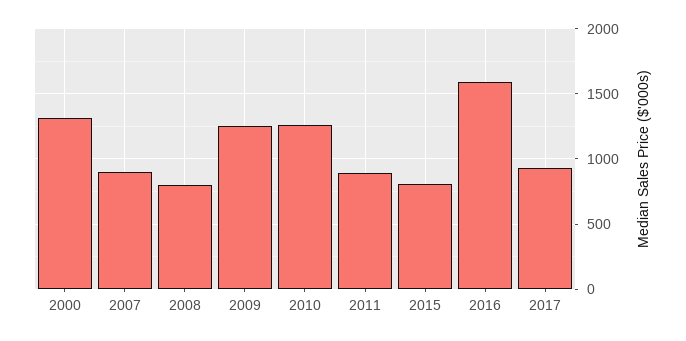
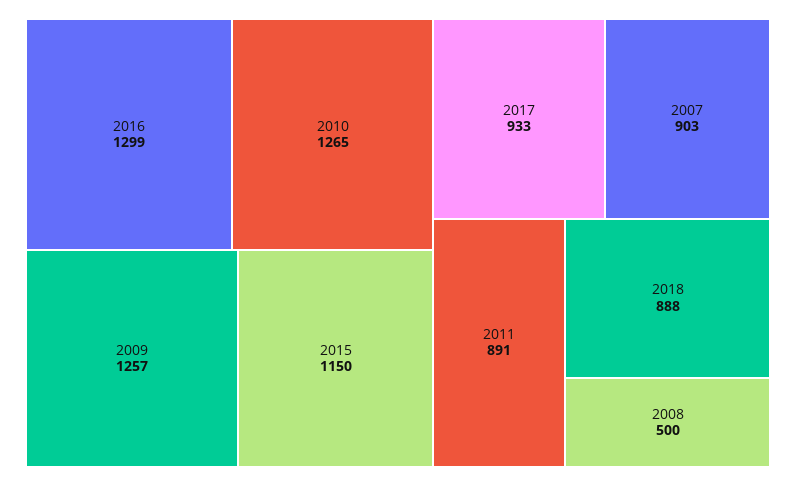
2000: 1300 -> none
2008: 800 -> 500
2015: 800 -> 1150
2016: 1600 -> 1299
2018: none -> 888

